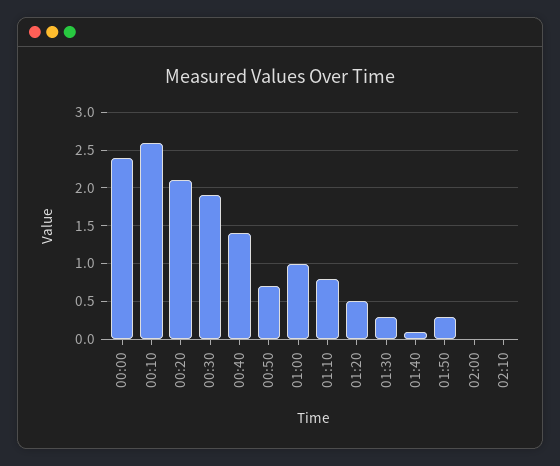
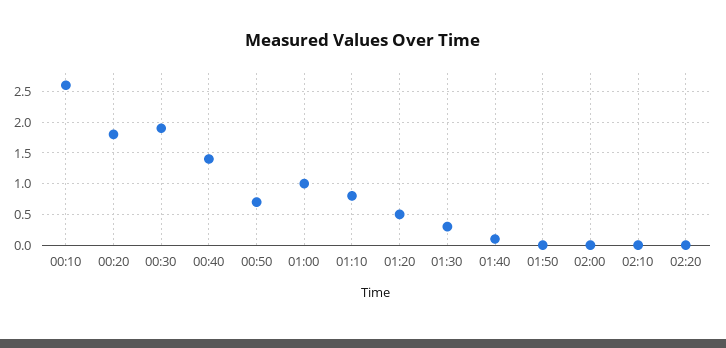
00:00: 2.4 -> none
00:20: 2.1 -> 1.8
01:50: 0.3 -> 0
02:20: none -> 0

